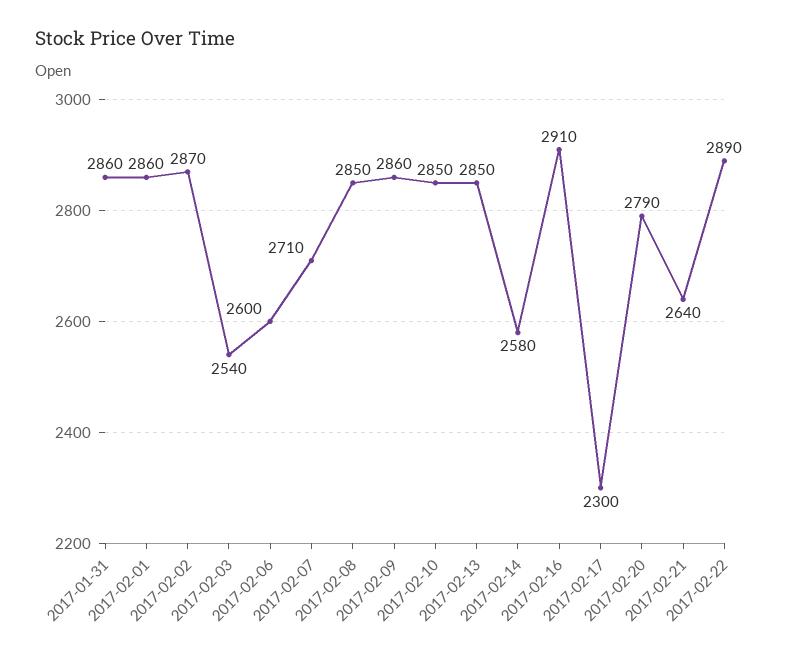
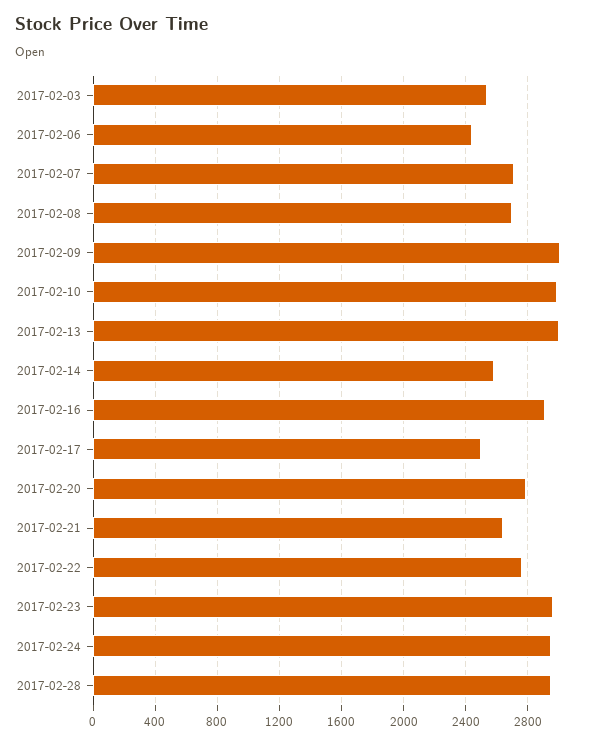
2017-01-31: 2860 -> none
2017-02-01: 2860 -> none
2017-02-02: 2870 -> none
2017-02-06: 2600 -> 2450
2017-02-08: 2850 -> 2700
2017-02-09: 2860 -> 3000
2017-02-10: 2850 -> 3000
2017-02-13: 2850 -> 3000
2017-02-17: 2300 -> 2500
2017-02-22: 2890 -> 2750
2017-02-23: none -> 2950
2017-02-24: none -> 2950
2017-02-28: none -> 2950

